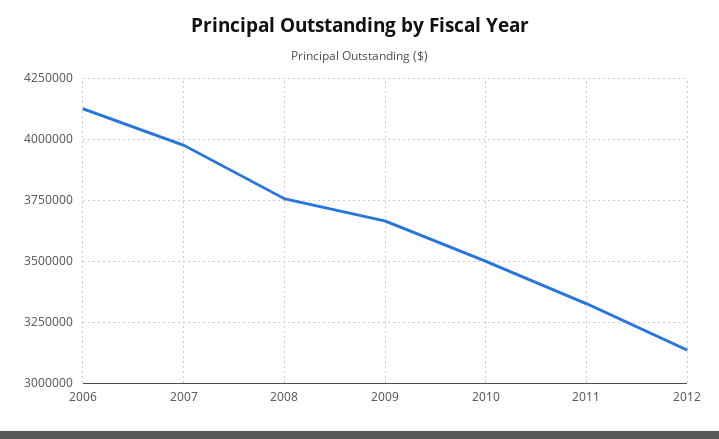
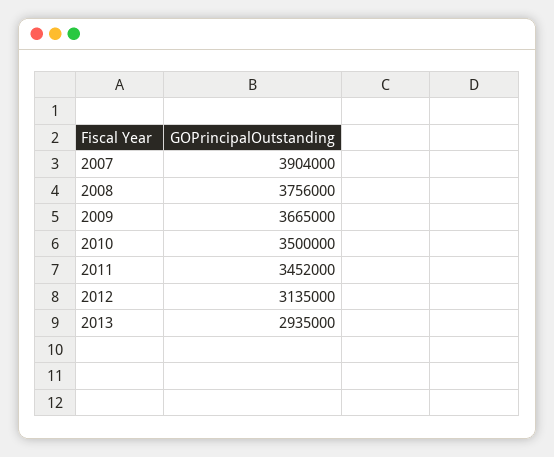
2006: 4125000 -> none
2007: 3975000 -> 3904000
2011: 3325000 -> 3452000
2013: none -> 2935000

